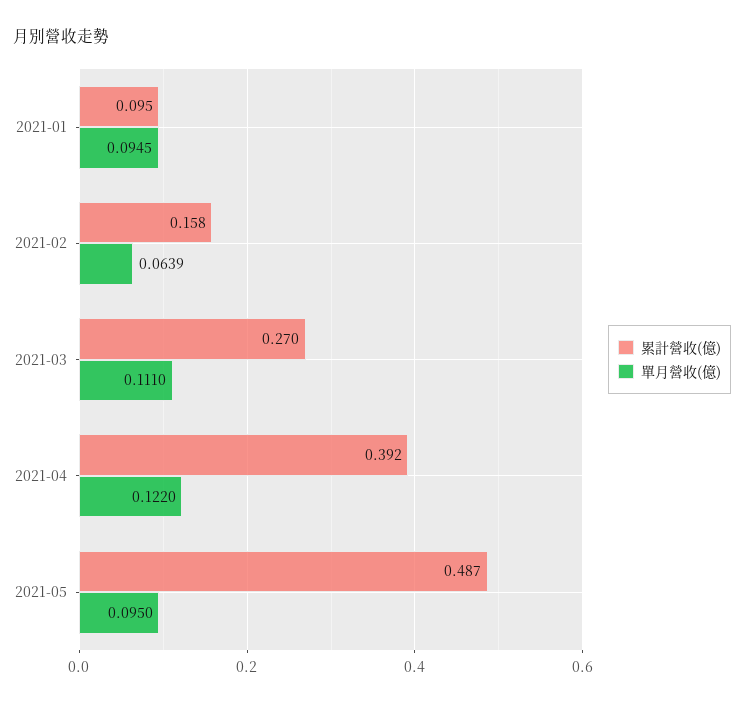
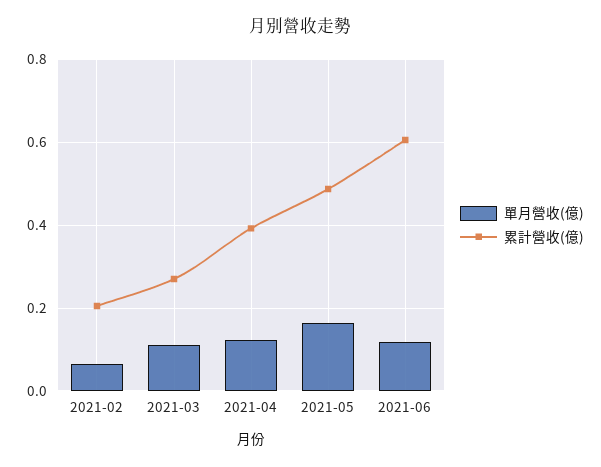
累計營收(億), 2021-01: 0.095 -> none
單月營收(億), 2021-01: 0.0945 -> none
累計營收(億), 2021-02: 0.158 -> 0.2
單月營收(億), 2021-05: 0.095 -> 0.16
單月營收(億), 2021-06: none -> 0.12
累計營收(億), 2021-06: none -> 0.6

